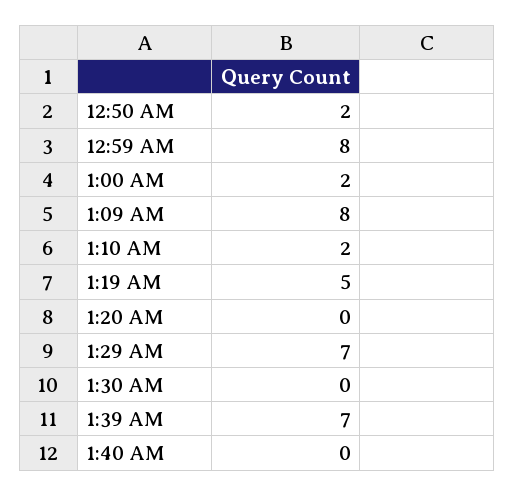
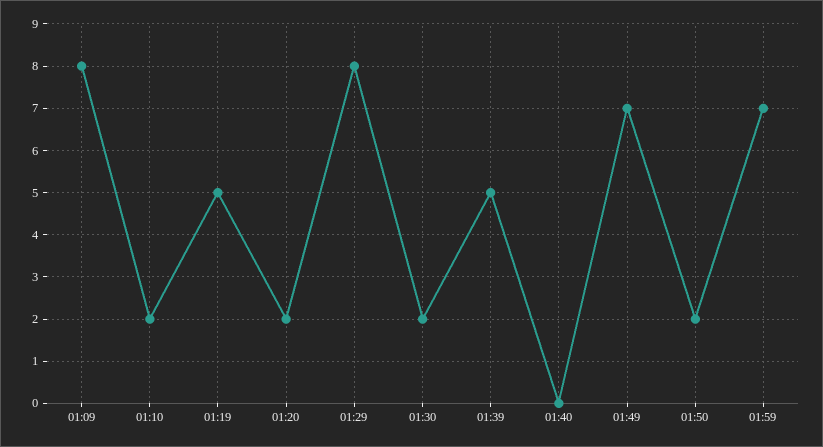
12:50 AM: 2 -> none
12:59 AM: 8 -> none
1:00 AM: 2 -> none
1:20 AM: 0 -> 2
1:29 AM: 7 -> 8
1:30 AM: 0 -> 2
1:39 AM: 7 -> 5
01:49: none -> 7
01:50: none -> 2
01:59: none -> 7

